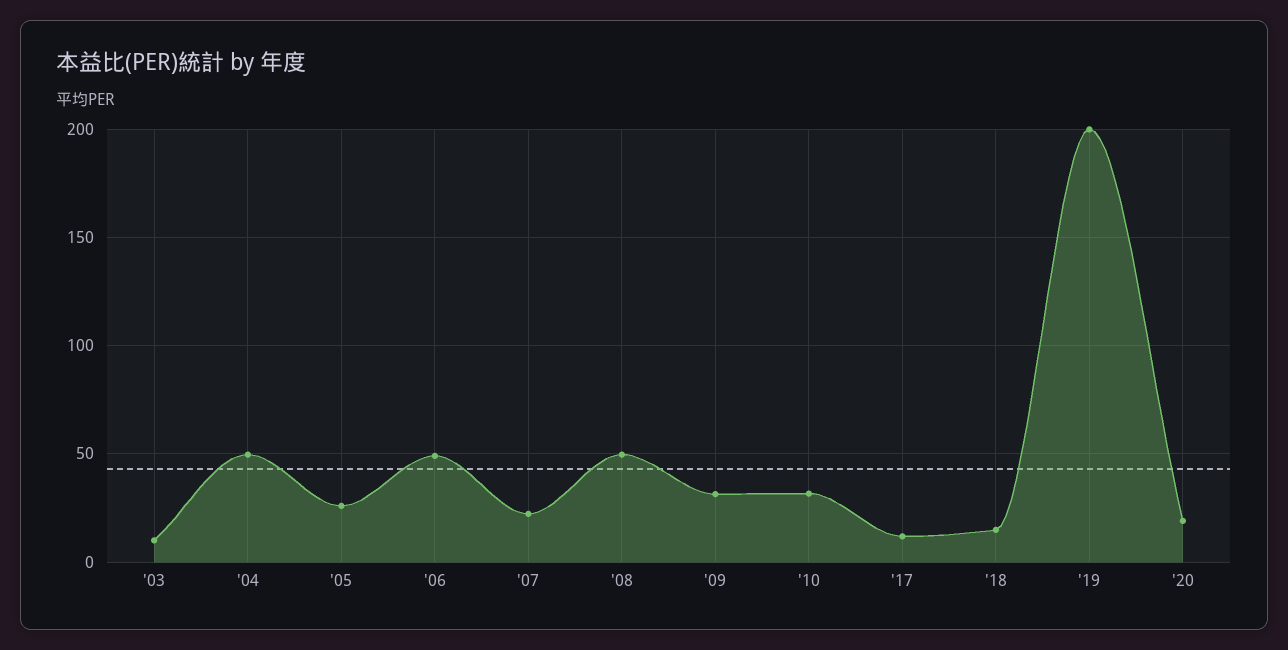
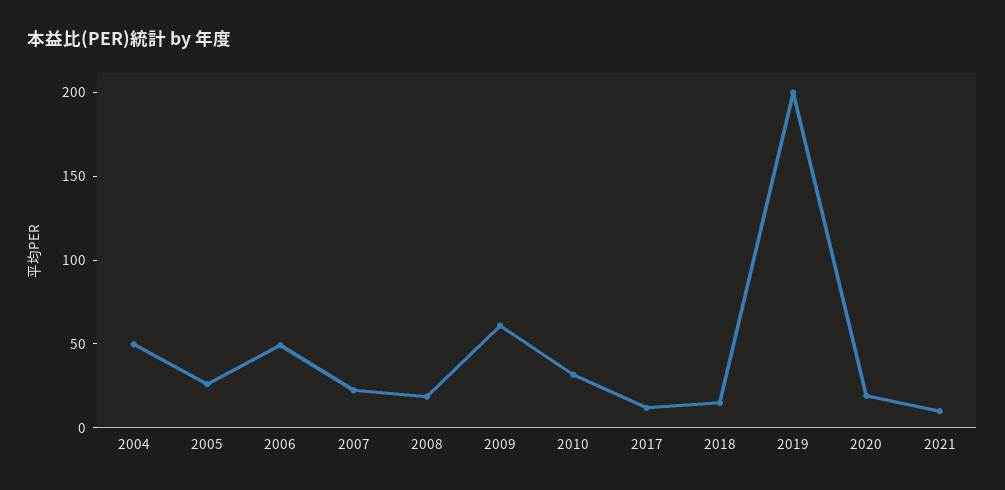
'03: 10 -> none
'08: 50 -> 20
'09: 30 -> 60
2021: none -> 10

